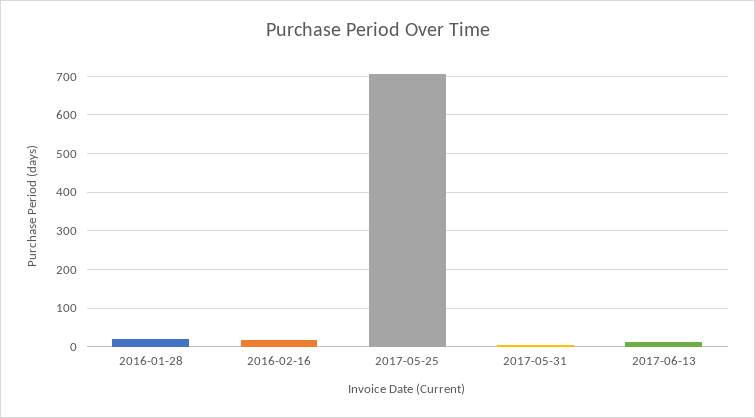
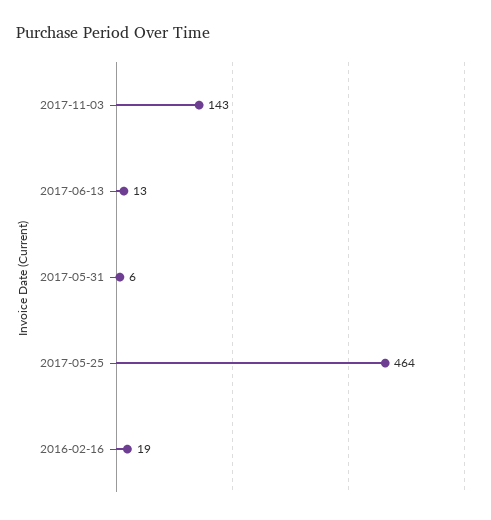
2016-01-28: 20 -> none
2017-05-25: 700 -> 464
2017-11-03: none -> 143

